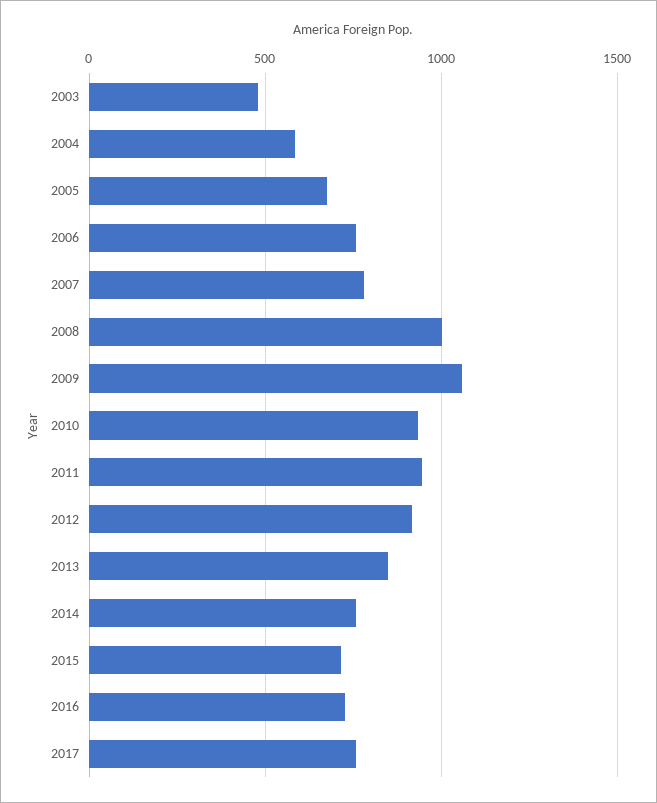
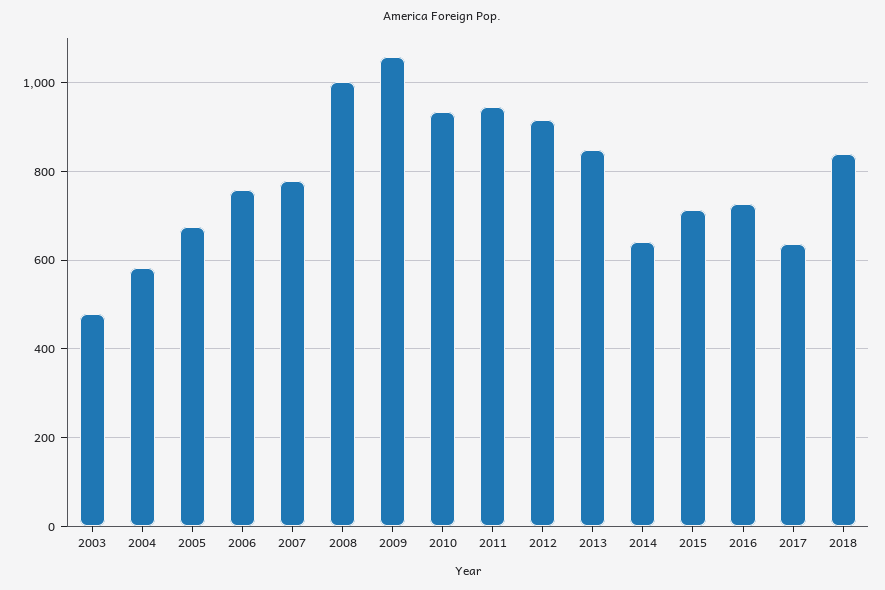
2014: 750 -> 640
2017: 750 -> 640
2018: none -> 840

